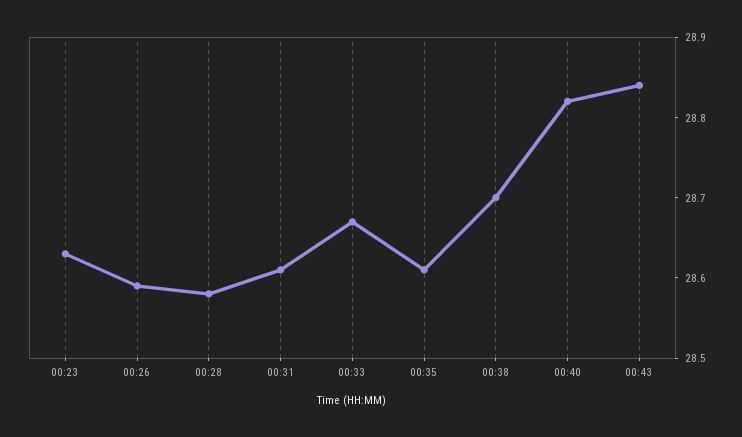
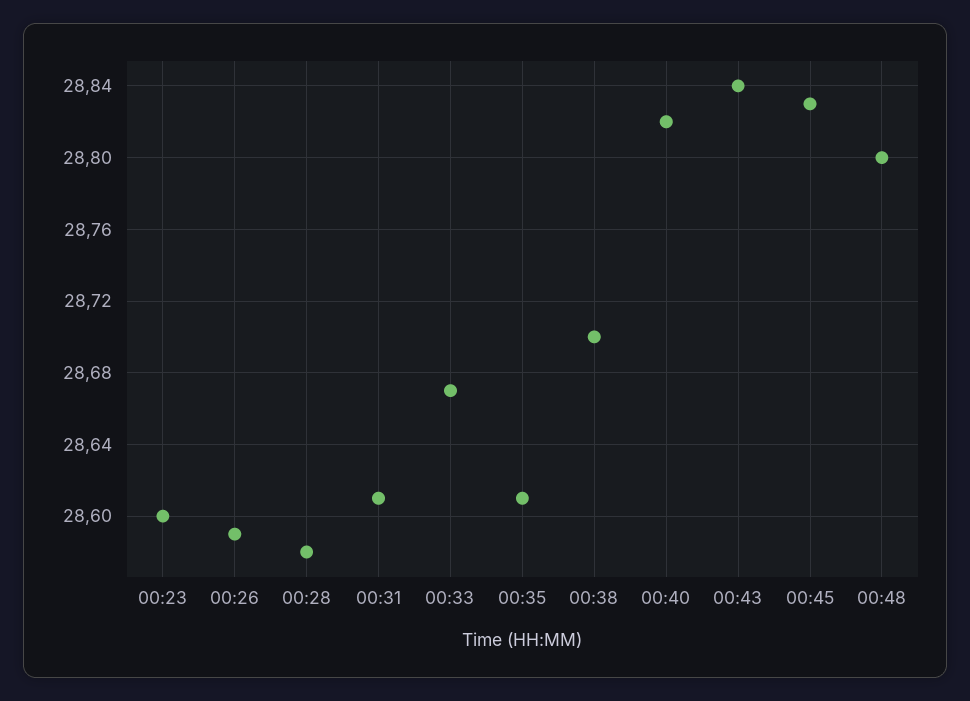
00:23: 28.63 -> 28.6
00:45: none -> 28.83
00:48: none -> 28.8

